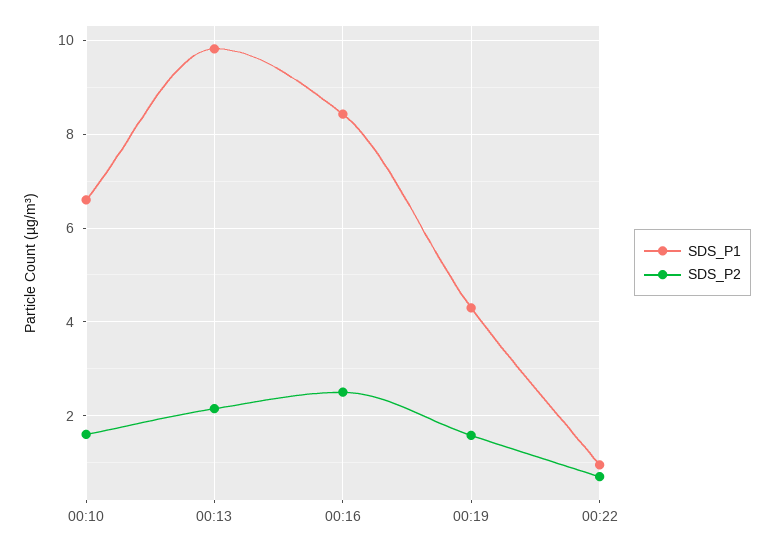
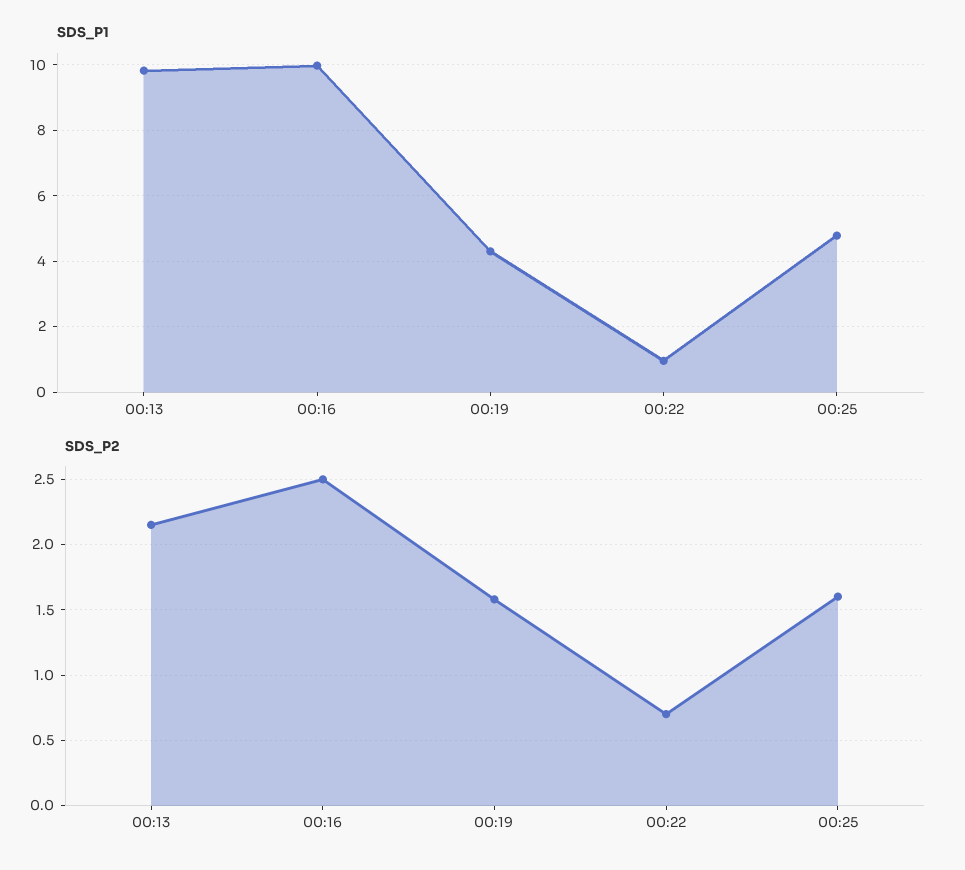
SDS_P1, 00:10: 6.6 -> none
SDS_P2, 00:10: 1.6 -> none
SDS_P1, 00:16: 8.4 -> 10
SDS_P1, 00:25: none -> 4.8
SDS_P2, 00:25: none -> 1.6

